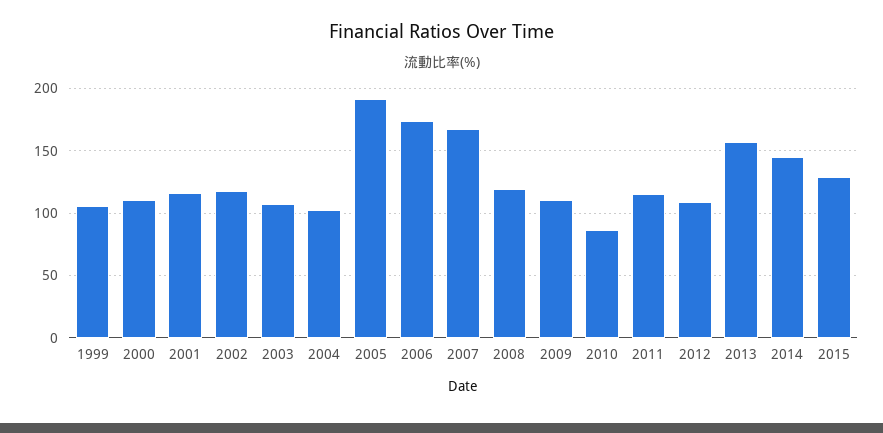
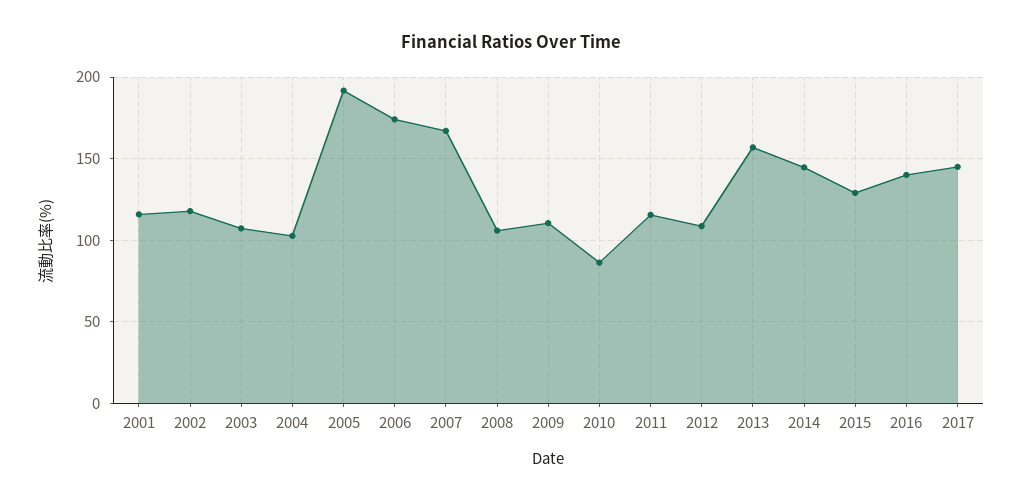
1999: 105 -> none
2000: 110 -> none
2008: 120 -> 105
2016: none -> 140
2017: none -> 145

